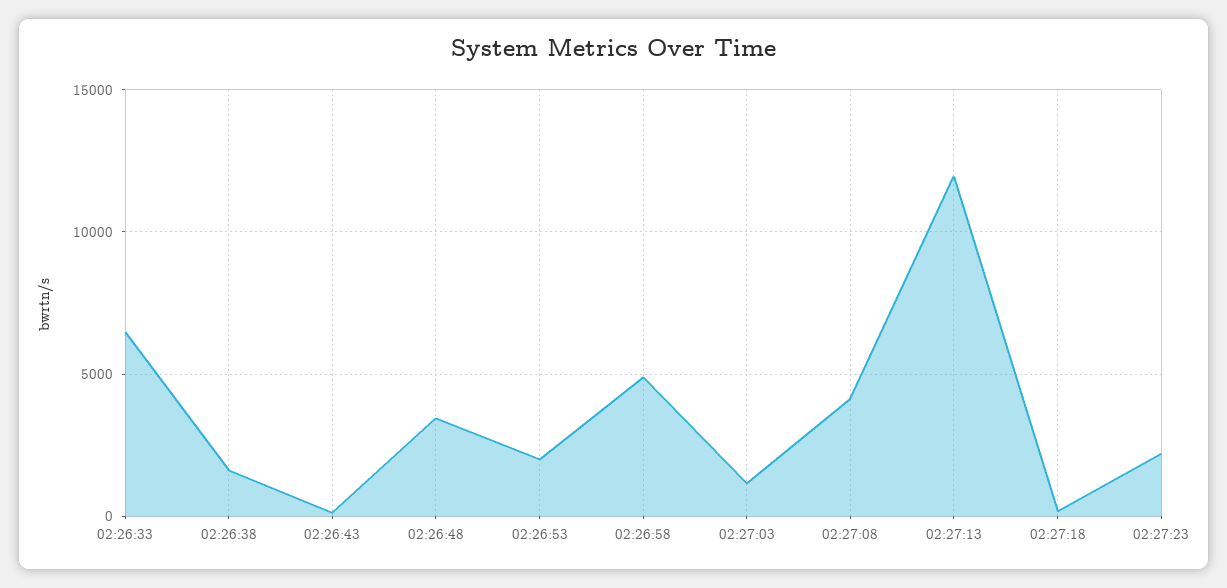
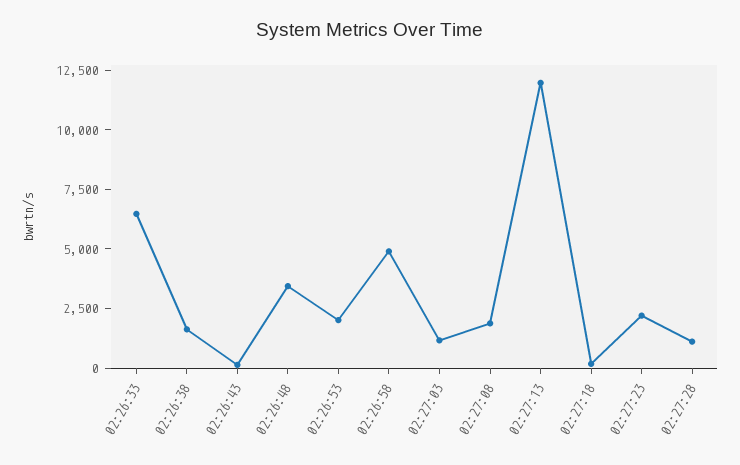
02:27:08: 4000 -> 2000
02:27:28: none -> 1000

